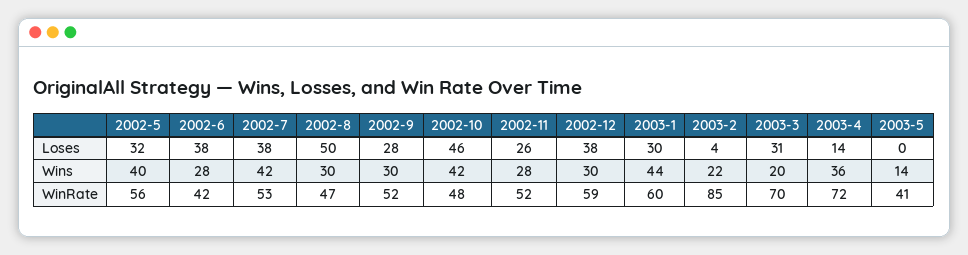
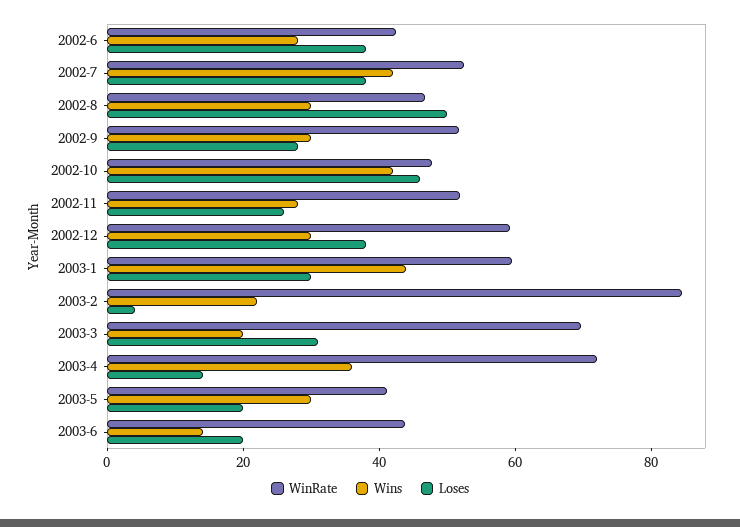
Loses, 2002-5: 32 -> none
Loses, 2003-5: 0 -> 20
Wins, 2002-5: 40 -> none
Wins, 2003-5: 14 -> 30
WinRate, 2002-5: 56 -> none
WinRate, 2003-6: none -> 45
Wins, 2003-6: none -> 15
Loses, 2003-6: none -> 20

